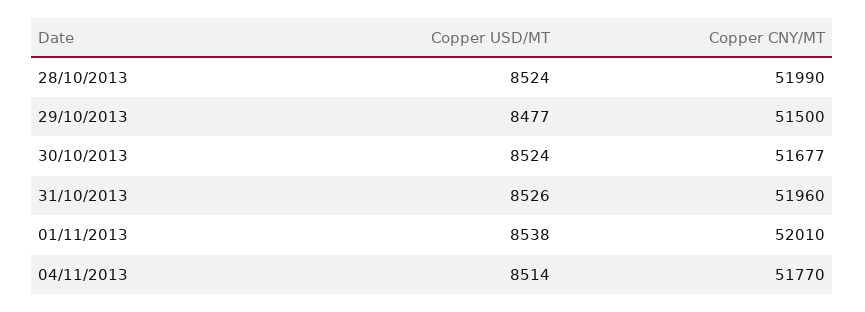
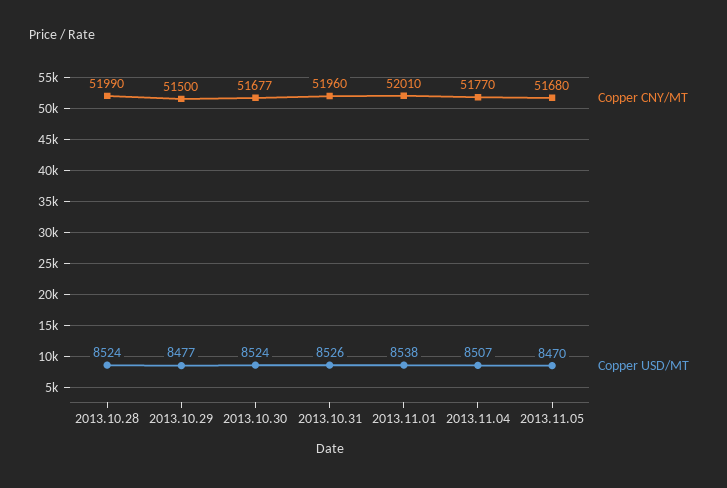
Copper USD/MT, 04/11/2013: 8514 -> 8507
Copper CNY/MT, 2013.11.05: none -> 51680
Copper USD/MT, 2013.11.05: none -> 8470

